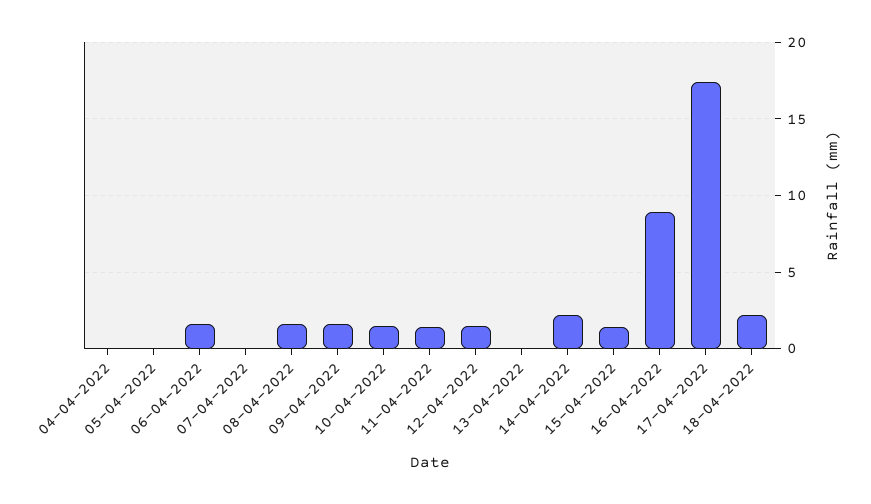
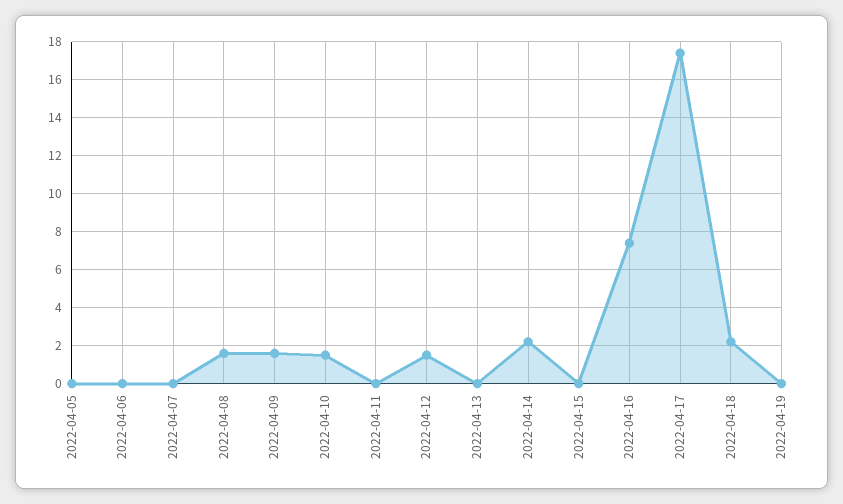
04-04-2022: 0 -> none
06-04-2022: 1.5 -> 0
11-04-2022: 1.5 -> 0
15-04-2022: 1.5 -> 0
16-04-2022: 9 -> 7.5
2022-04-19: none -> 0

